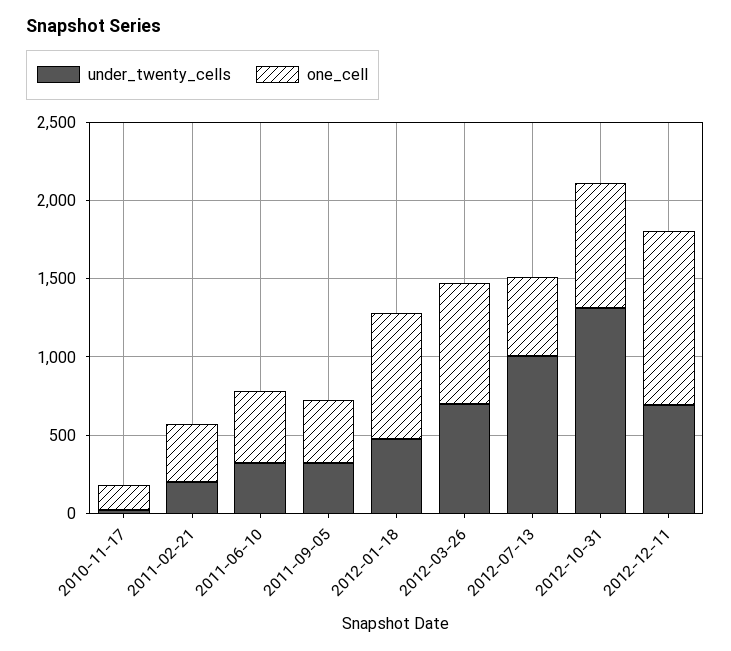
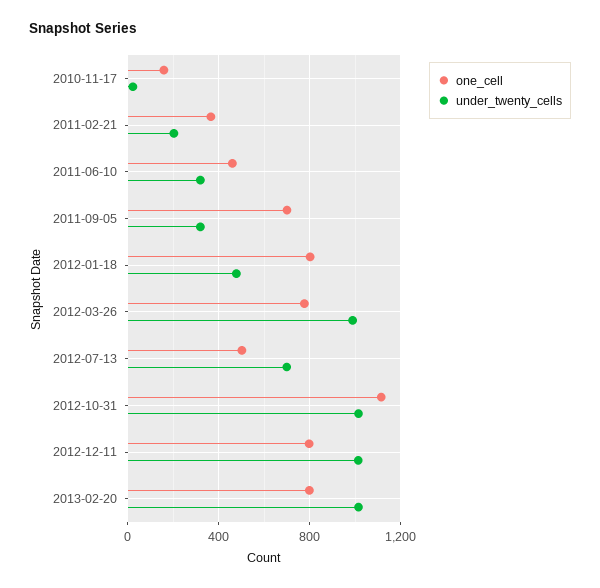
one_cell, 2011-09-05: 400 -> 700
under_twenty_cells, 2012-03-26: 700 -> 1000
under_twenty_cells, 2012-07-13: 1000 -> 700
under_twenty_cells, 2012-10-31: 1300 -> 1000
one_cell, 2012-10-31: 800 -> 1100
under_twenty_cells, 2012-12-11: 700 -> 1000
one_cell, 2012-12-11: 1100 -> 800
one_cell, 2013-02-20: none -> 800
under_twenty_cells, 2013-02-20: none -> 1000

